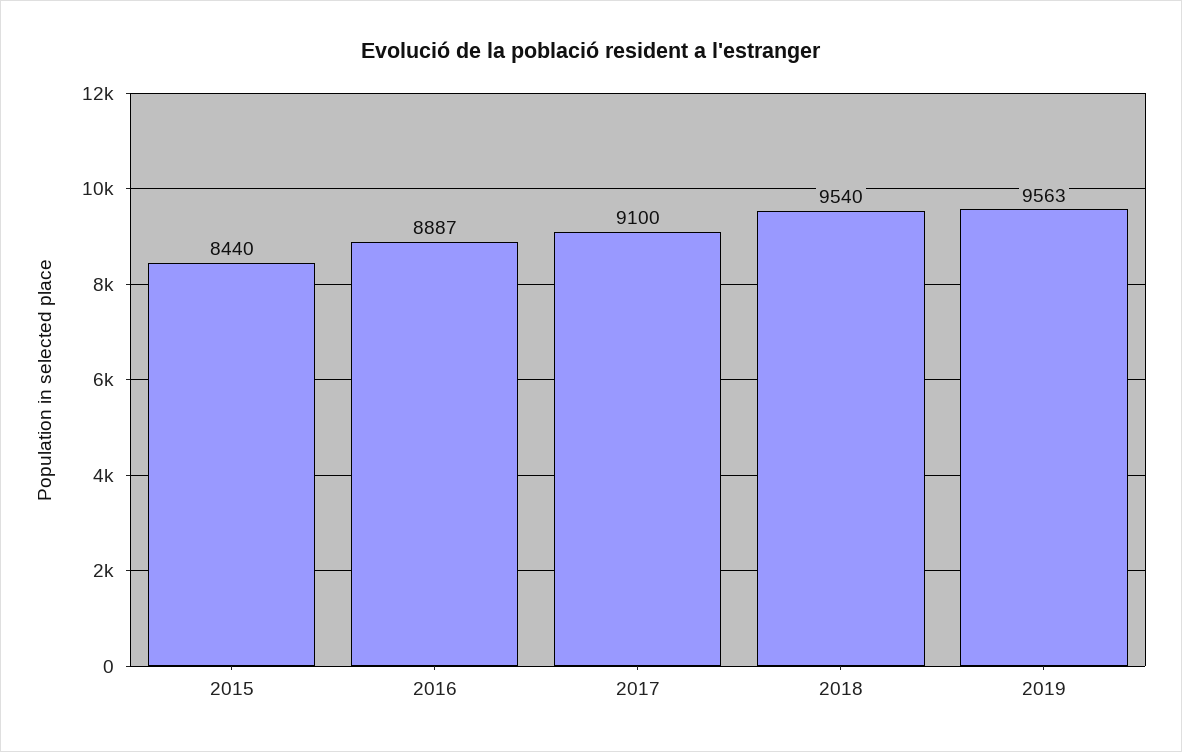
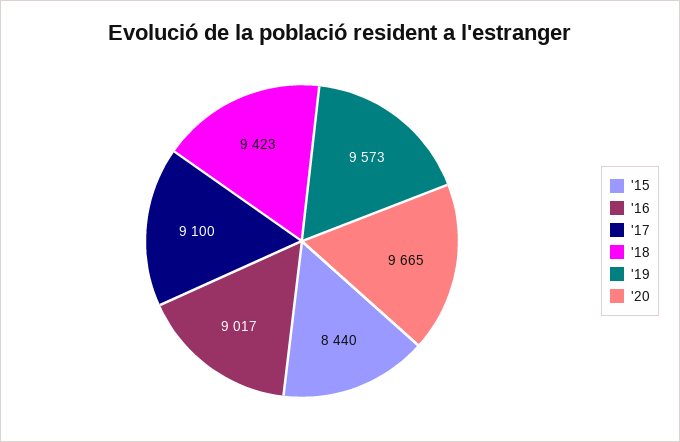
2016: 8887 -> 9017
2018: 9540 -> 9423
2019: 9563 -> 9573
'20: none -> 9665

